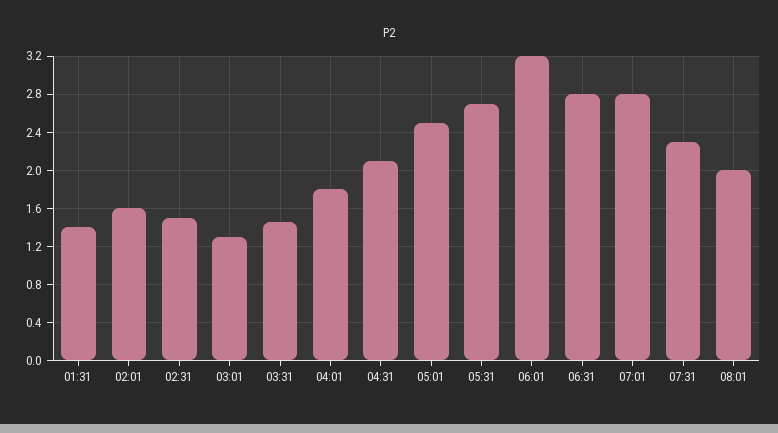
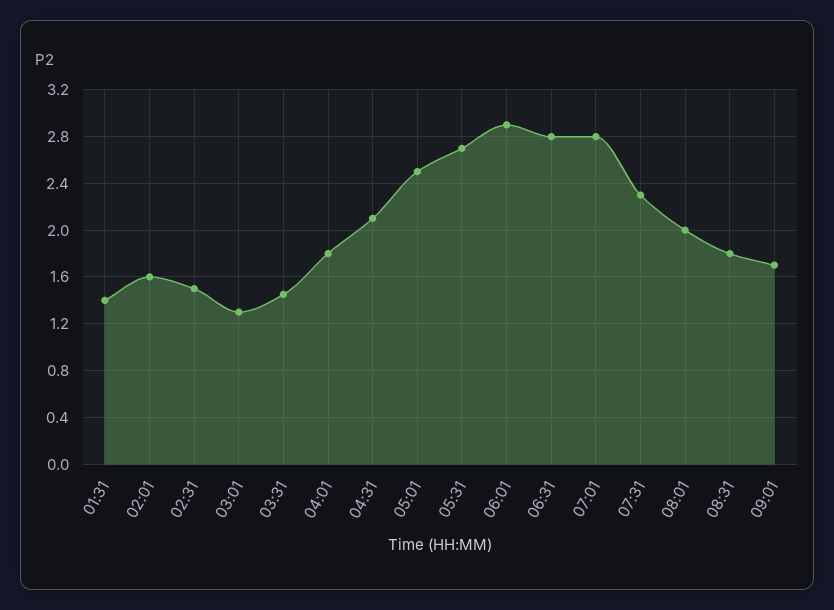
06:01: 3.2 -> 2.9
08:31: none -> 1.8
09:01: none -> 1.7

